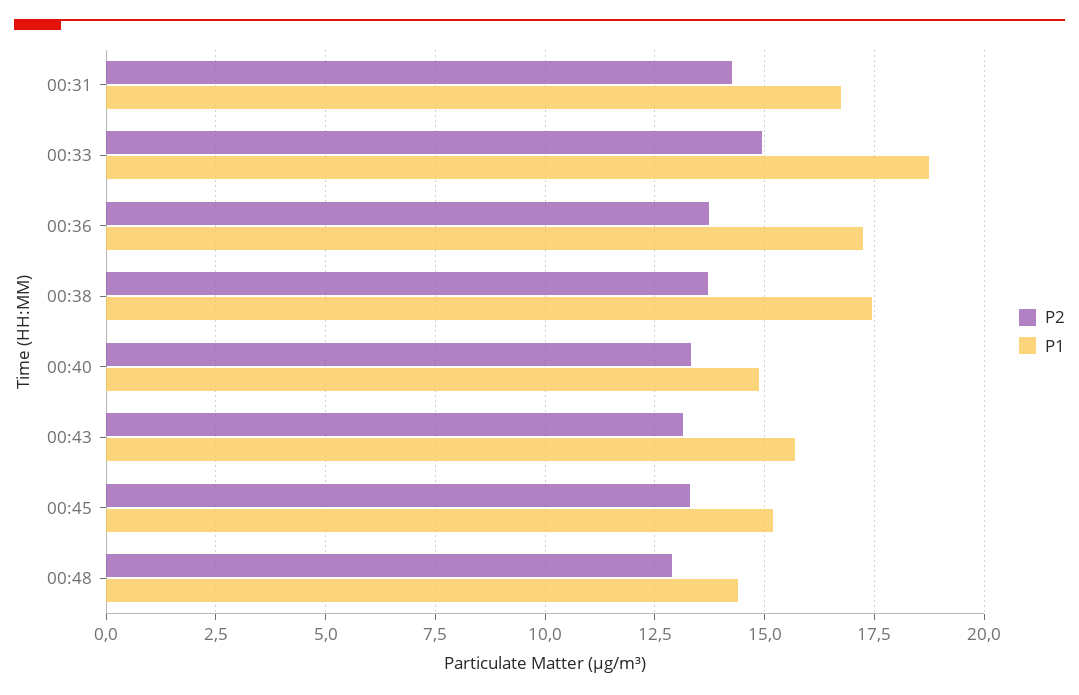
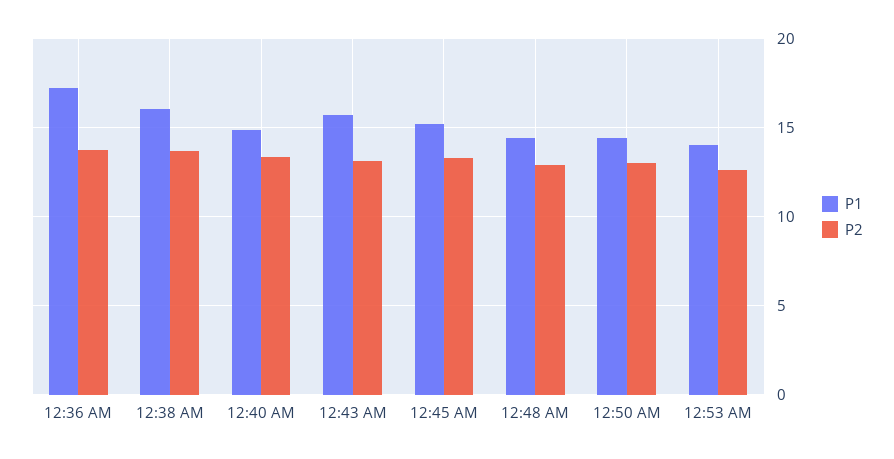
P2, 00:31: 14.25 -> none
P1, 00:31: 16.75 -> none
P2, 00:33: 15 -> none
P1, 00:33: 18.75 -> none
P1, 00:38: 17.5 -> 16
P1, 12:50 AM: none -> 14.5
P2, 12:50 AM: none -> 13
P1, 12:53 AM: none -> 14
P2, 12:53 AM: none -> 12.5

